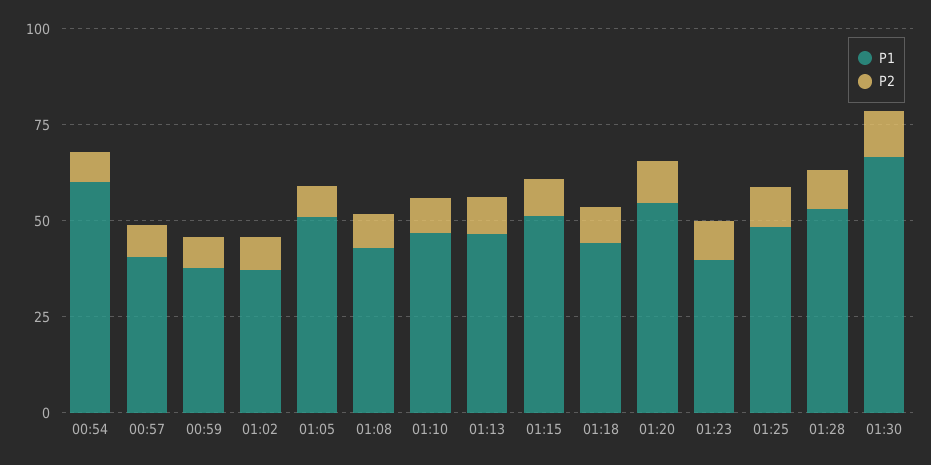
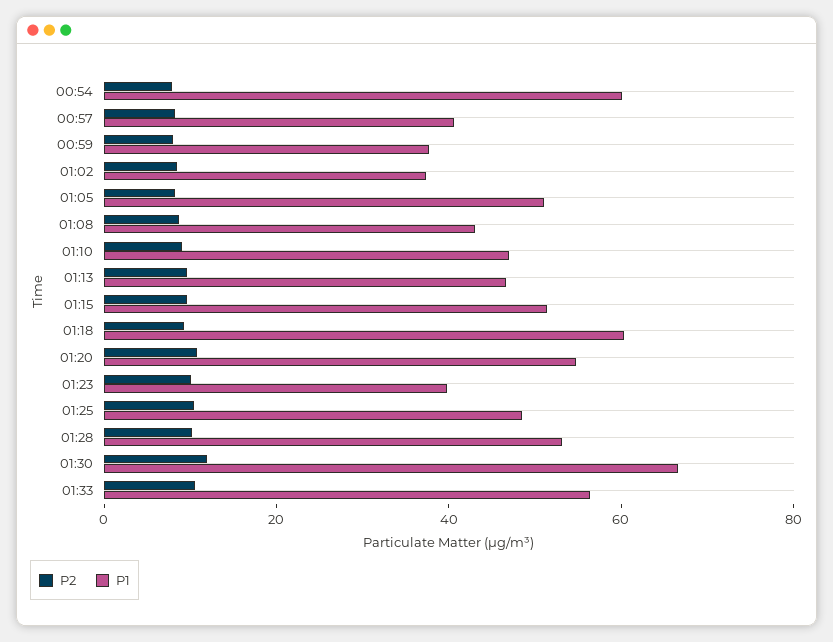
P1, 01:18: 45 -> 60
P2, 01:33: none -> 10
P1, 01:33: none -> 55

